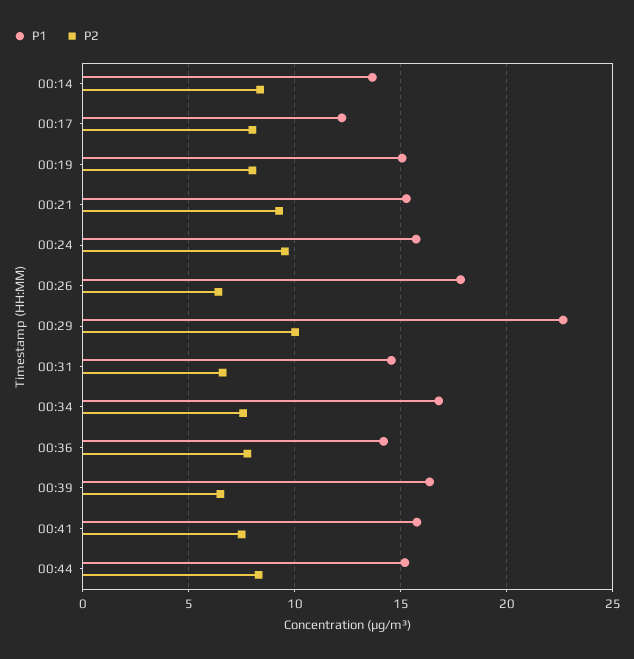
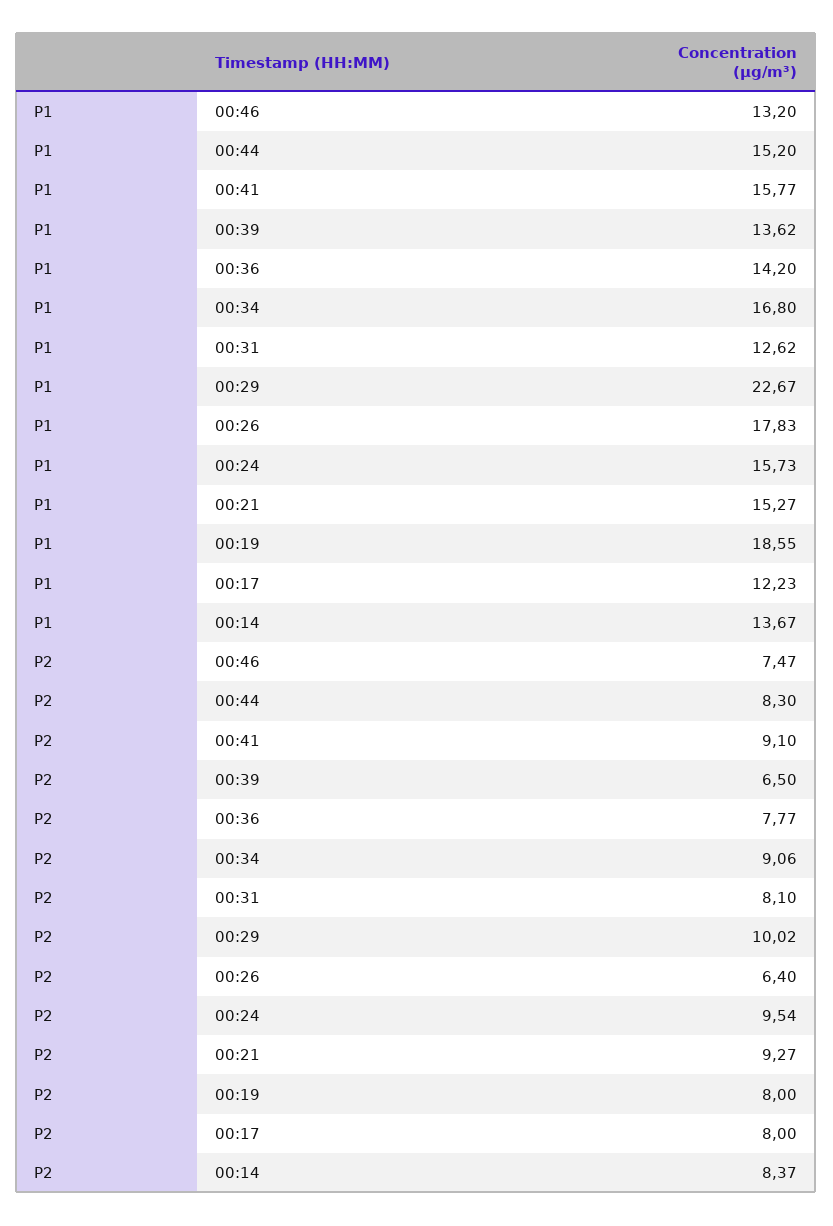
P1, 00:19: 15 -> 18.55
P1, 00:31: 14.5 -> 12.62
P2, 00:31: 6.5 -> 8.1
P2, 00:34: 7.5 -> 9.06
P1, 00:39: 16.5 -> 13.62
P2, 00:41: 7.5 -> 9.1
P1, 00:46: none -> 13.2
P2, 00:46: none -> 7.47

